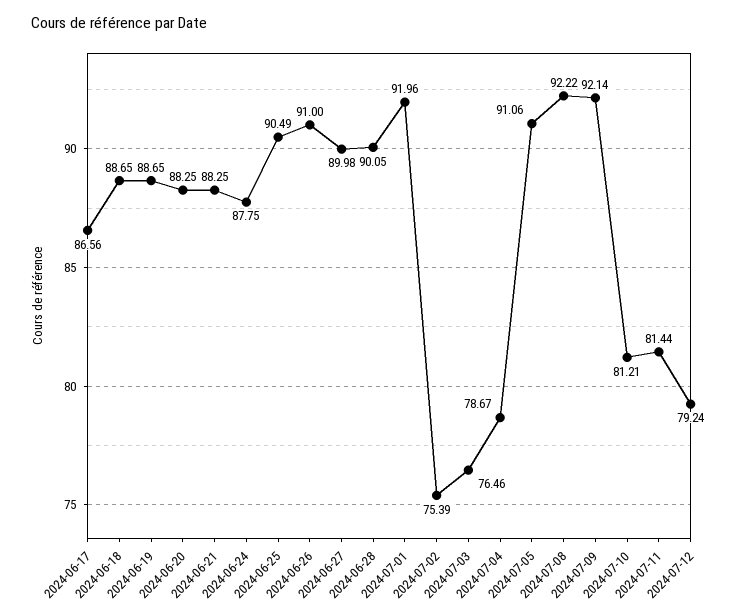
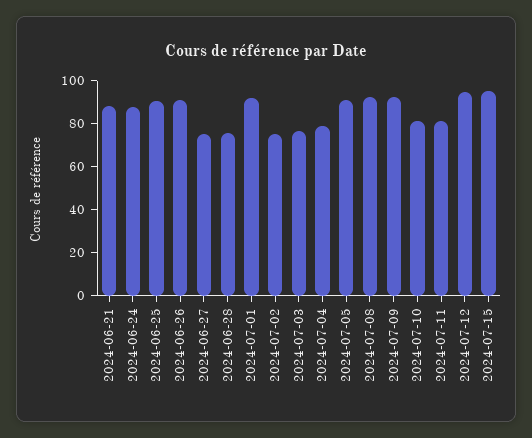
2024-06-17: 86.56 -> none
2024-06-18: 88.65 -> none
2024-06-19: 88.65 -> none
2024-06-20: 88.25 -> none
2024-06-27: 89.98 -> 75
2024-06-28: 90.05 -> 75
2024-07-12: 79.24 -> 95
2024-07-15: none -> 95

